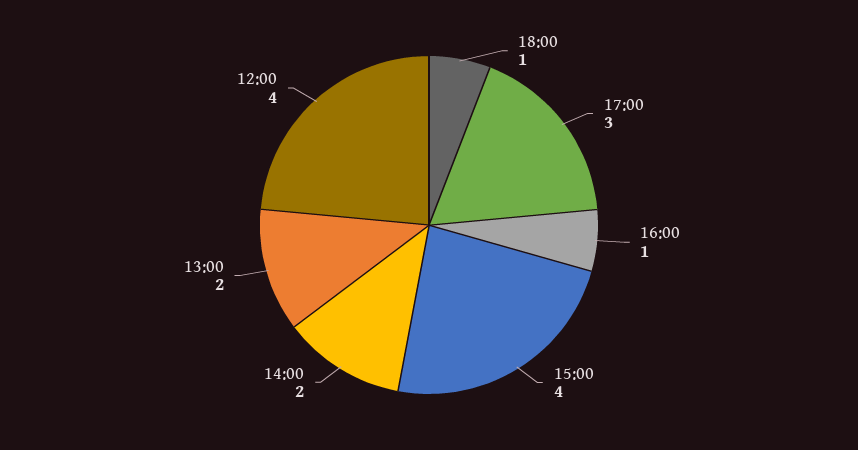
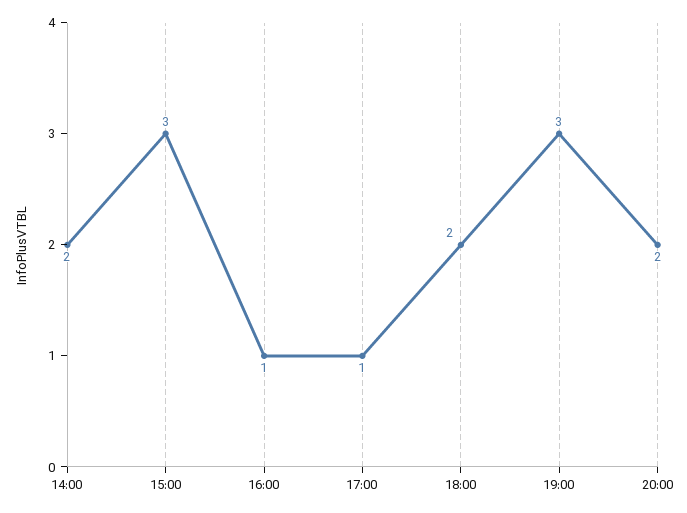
18:00: 1 -> 2
17:00: 3 -> 1
15:00: 4 -> 3
13:00: 2 -> none
12:00: 4 -> none
19:00: none -> 3
20:00: none -> 2

